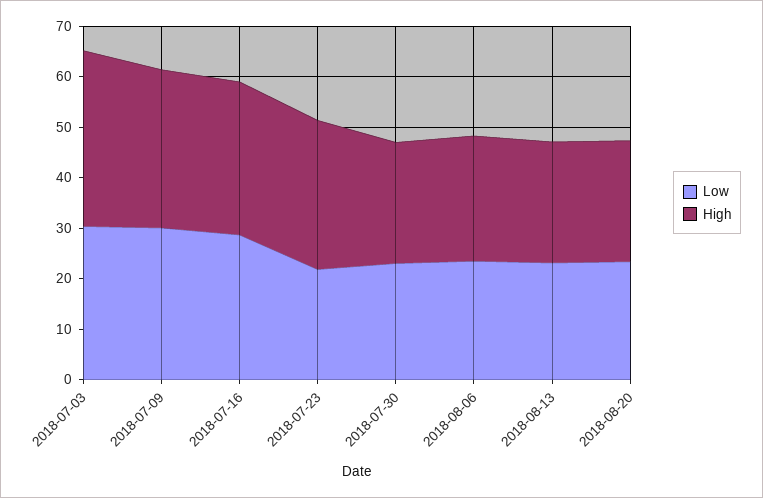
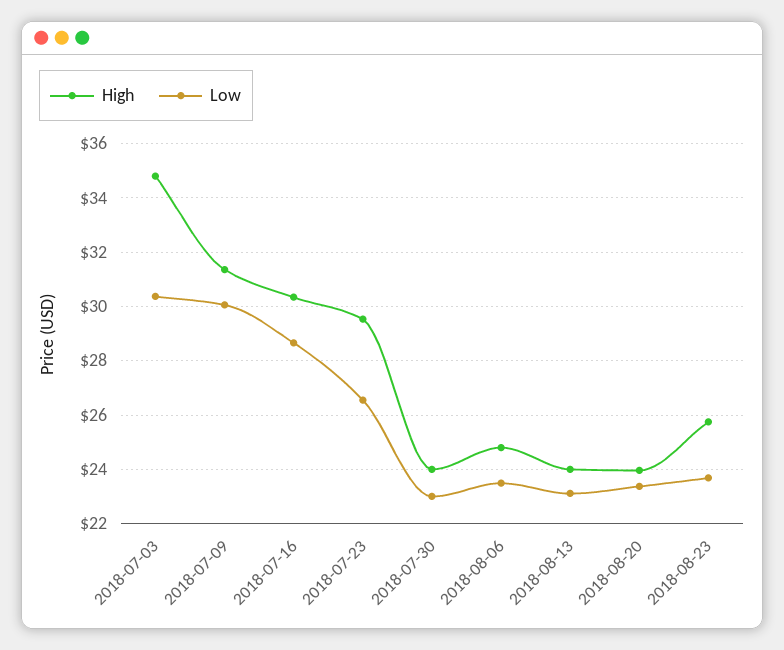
Low, 2018-07-23: 22 -> 26.5
High, 2018-08-23: none -> 25.75
Low, 2018-08-23: none -> 23.75

